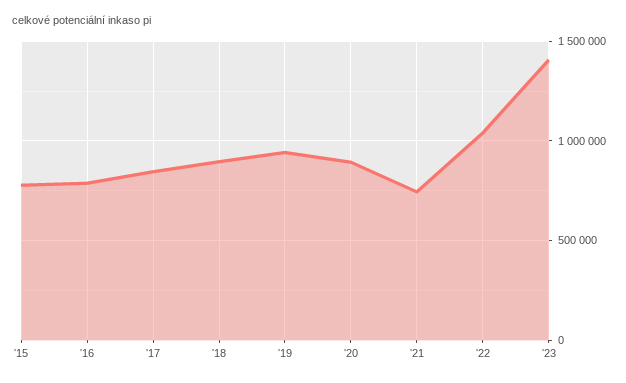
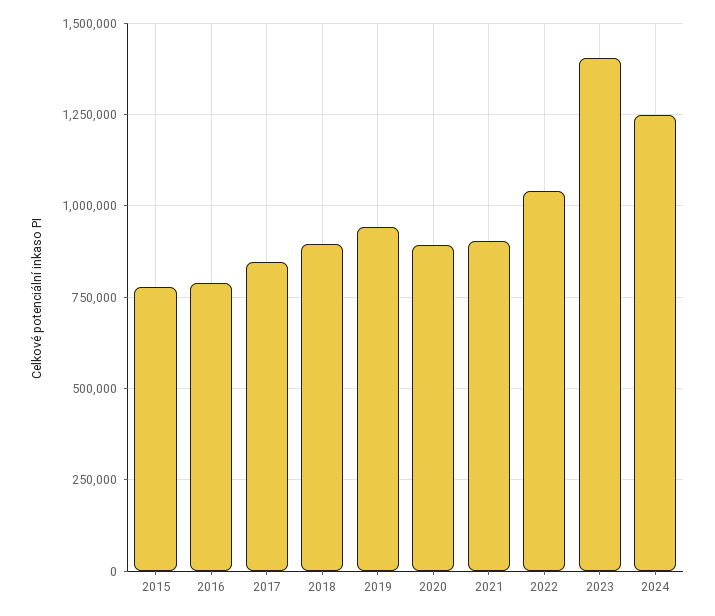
'21: 750000 -> 900000
2024: none -> 1250000

